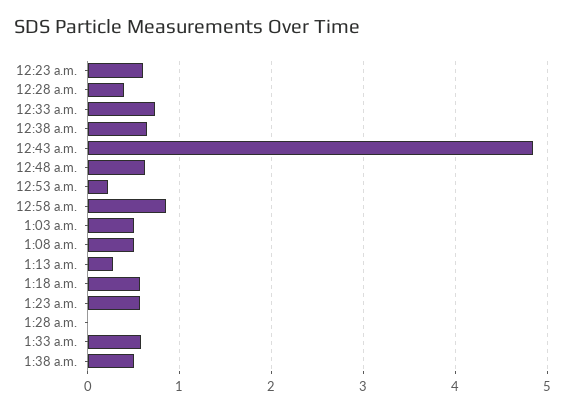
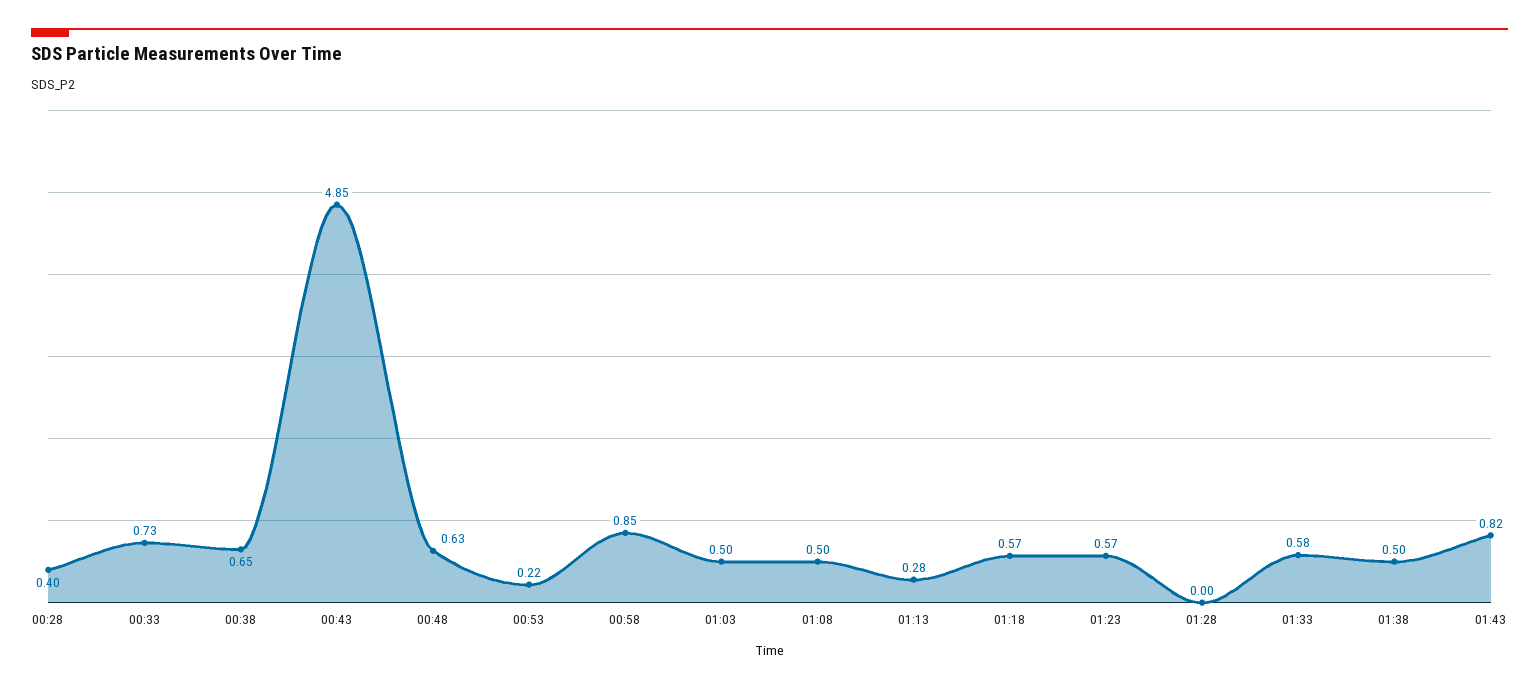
12:23 a.m.: 0.6 -> none
01:43: none -> 0.82

